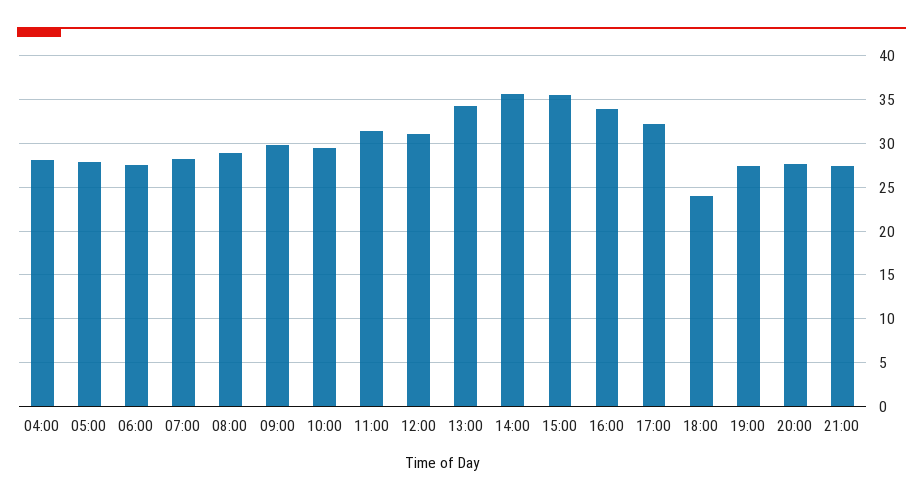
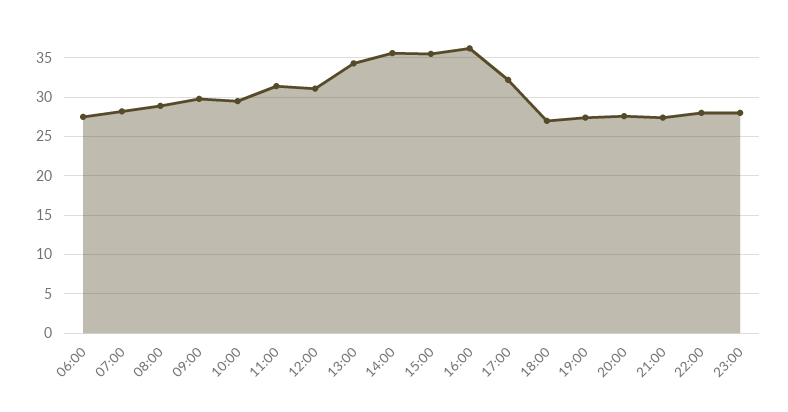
04:00: 28 -> none
05:00: 28 -> none
16:00: 34 -> 36
18:00: 24 -> 27
22:00: none -> 28
23:00: none -> 28

